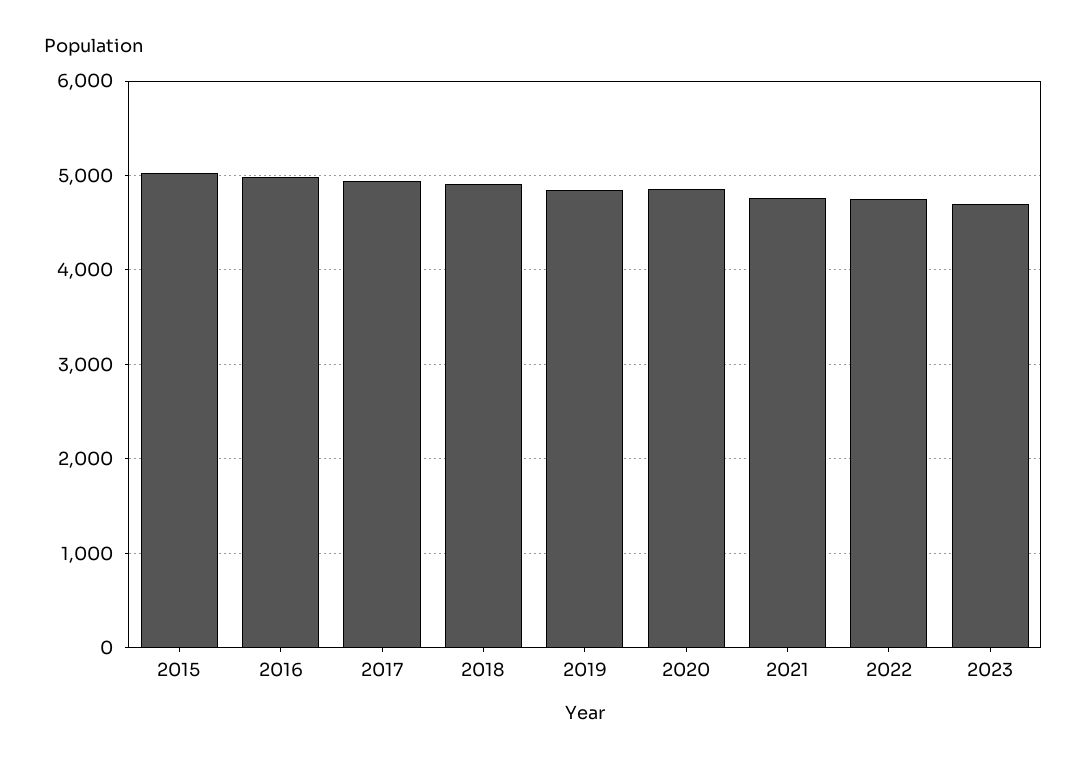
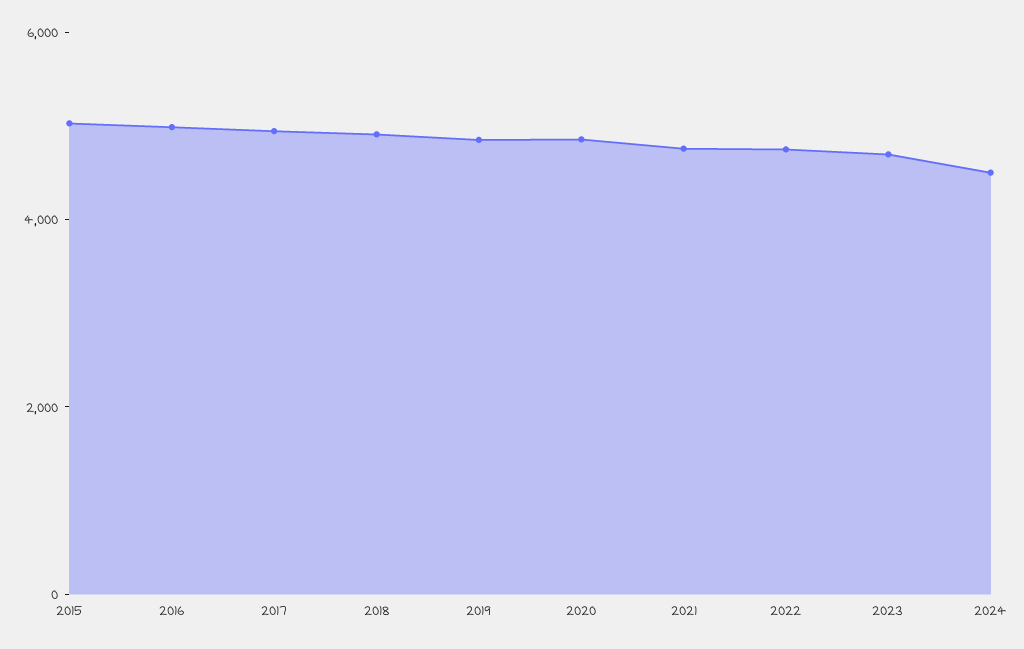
2024: none -> 4500

